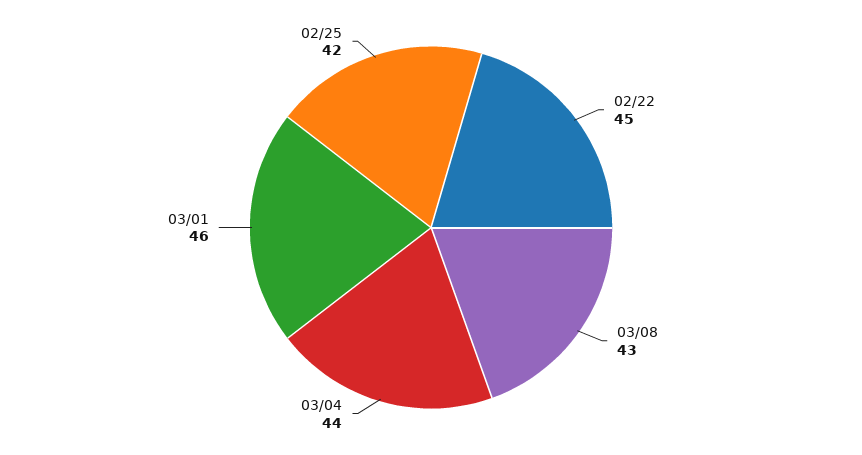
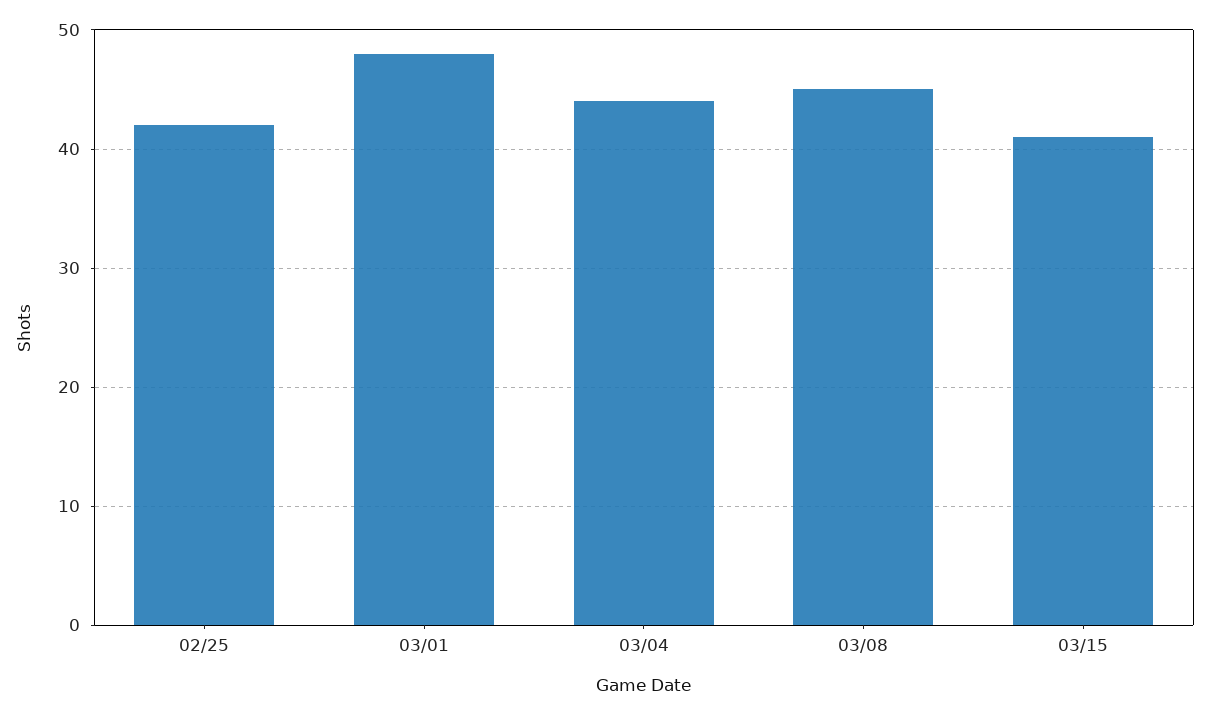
02/22: 45 -> none
03/08: 43 -> 45
03/01: 46 -> 48
03/15: none -> 41

